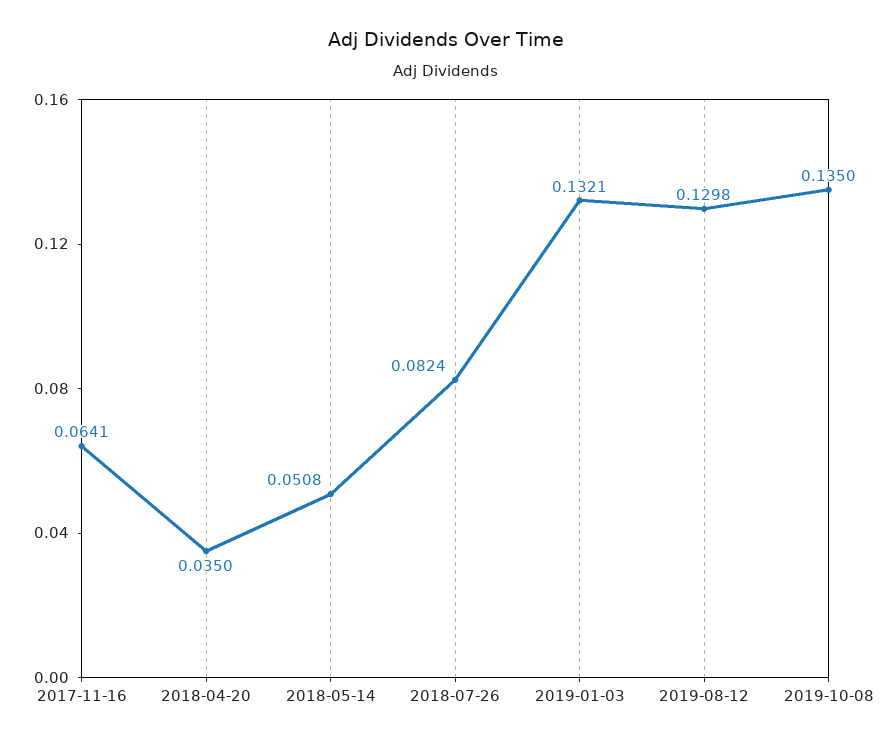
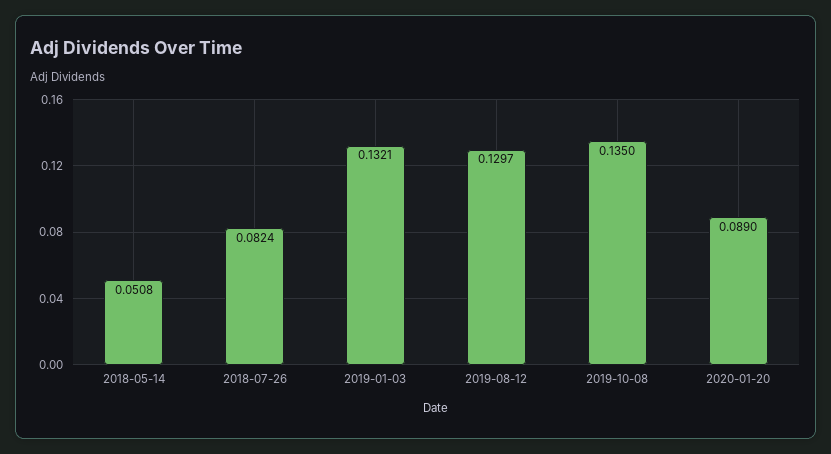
2017-11-16: 0.0641 -> none
2018-04-20: 0.035 -> none
2019-08-12: 0.1298 -> 0.1297
2020-01-20: none -> 0.089

